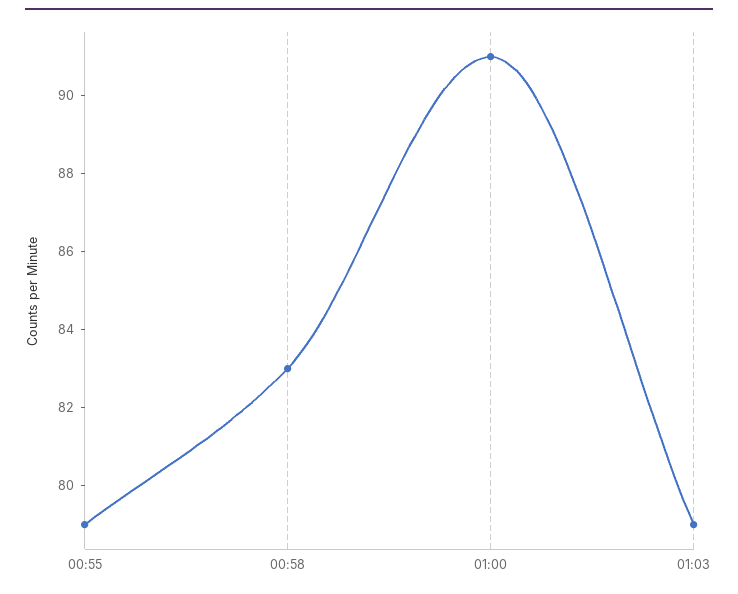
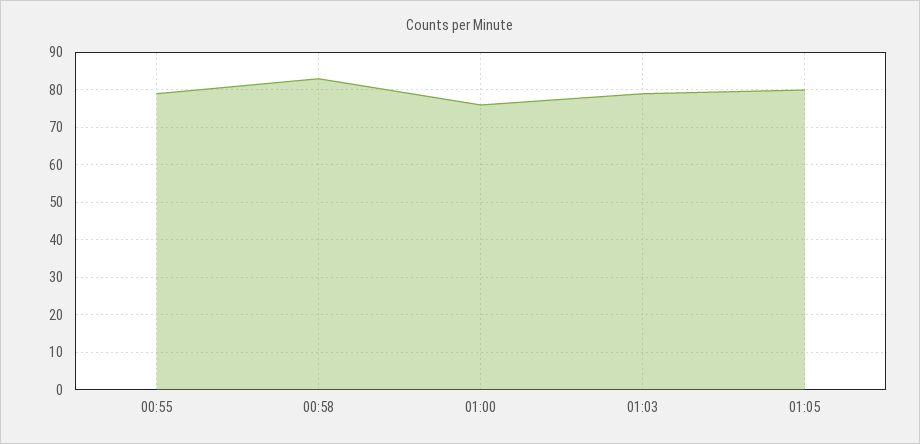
01:00: 91 -> 75
01:05: none -> 80

